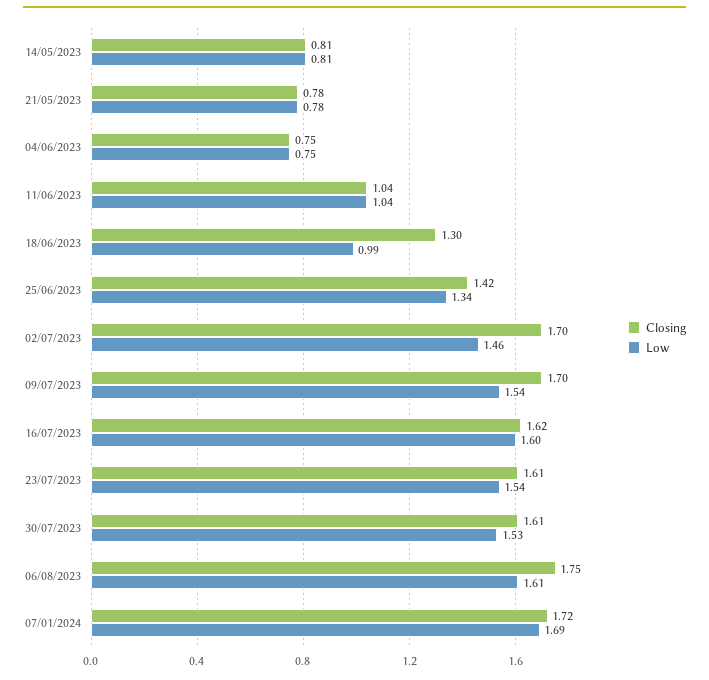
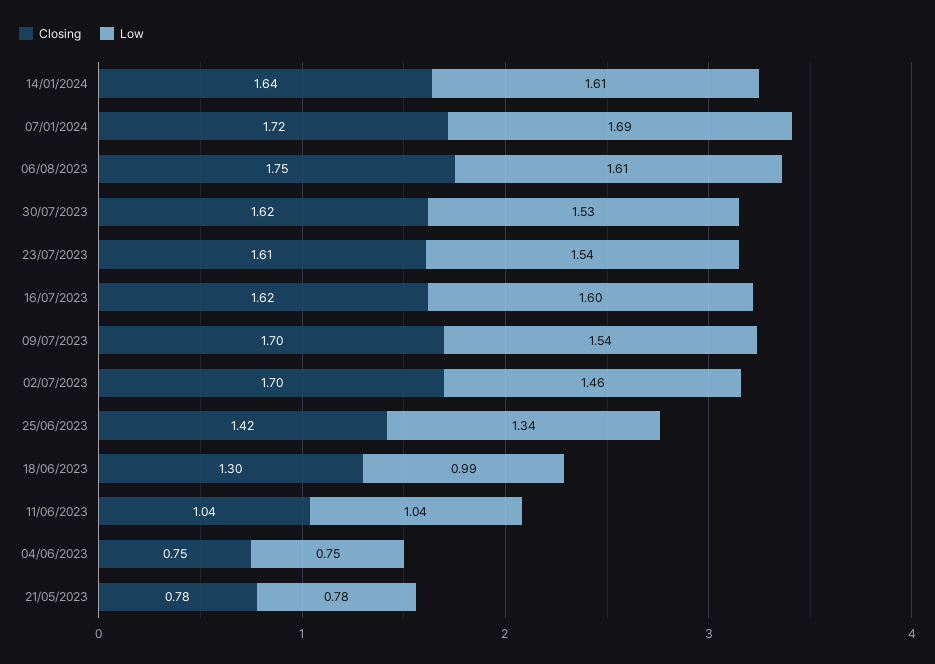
Closing, 14/05/2023: 0.81 -> none
Low, 14/05/2023: 0.81 -> none
Closing, 30/07/2023: 1.61 -> 1.62
Closing, 14/01/2024: none -> 1.64
Low, 14/01/2024: none -> 1.61

